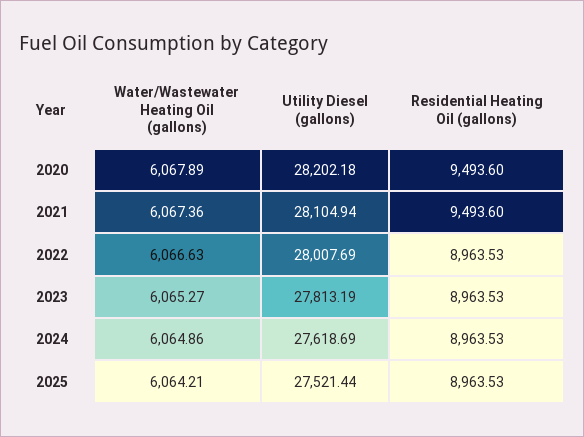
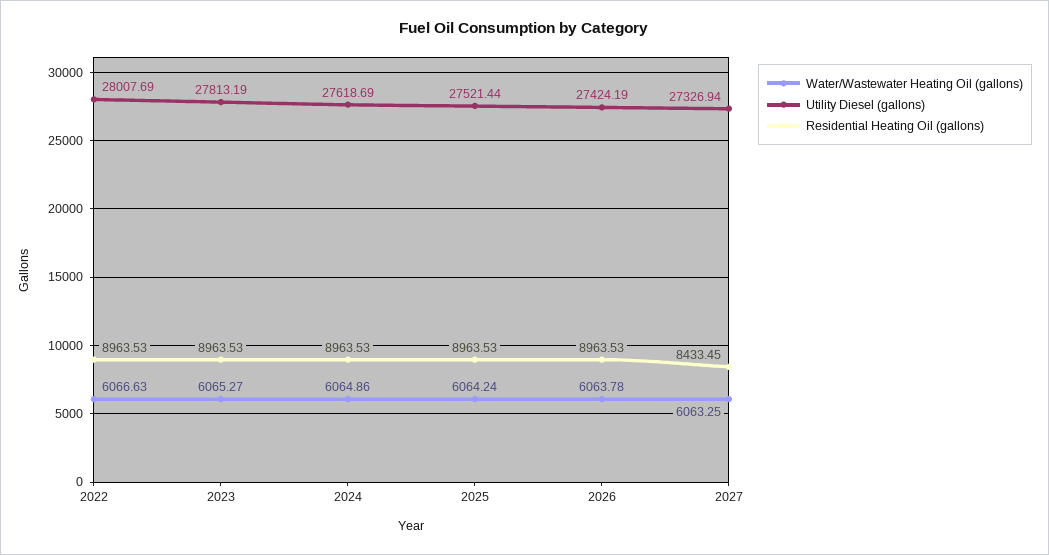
Water/Wastewater Heating Oil (gallons), 2020: 6067.89 -> none
Utility Diesel (gallons), 2020: 28202.18 -> none
Residential Heating Oil (gallons), 2020: 9493.6 -> none
Water/Wastewater Heating Oil (gallons), 2021: 6067.36 -> none
Utility Diesel (gallons), 2021: 28104.94 -> none
Residential Heating Oil (gallons), 2021: 9493.6 -> none
Water/Wastewater Heating Oil (gallons), 2025: 6064.21 -> 6064.24
Water/Wastewater Heating Oil (gallons), 2026: none -> 6063.78
Utility Diesel (gallons), 2026: none -> 27424.19
Residential Heating Oil (gallons), 2026: none -> 8963.53
Water/Wastewater Heating Oil (gallons), 2027: none -> 6063.25
Utility Diesel (gallons), 2027: none -> 27326.94
Residential Heating Oil (gallons), 2027: none -> 8433.45

